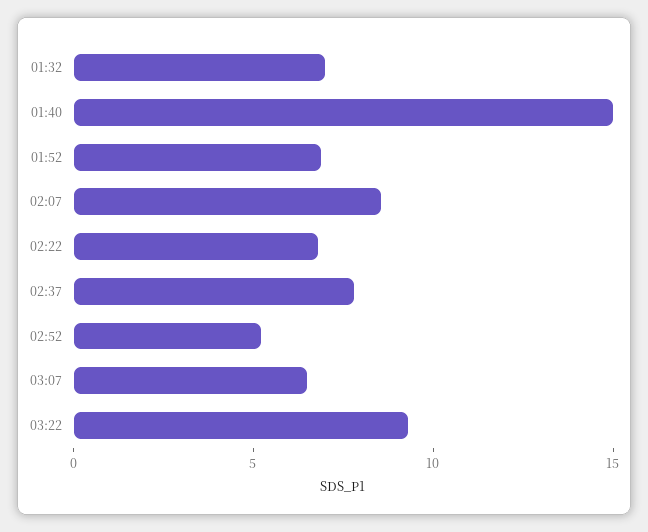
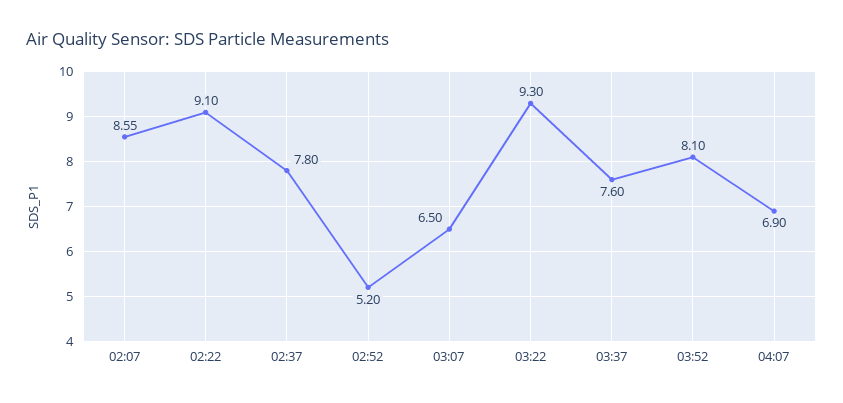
01:32: 7 -> none
01:40: 15 -> none
01:52: 7 -> none
02:22: 7 -> 9.1
03:37: none -> 7.6
03:52: none -> 8.1
04:07: none -> 6.9

